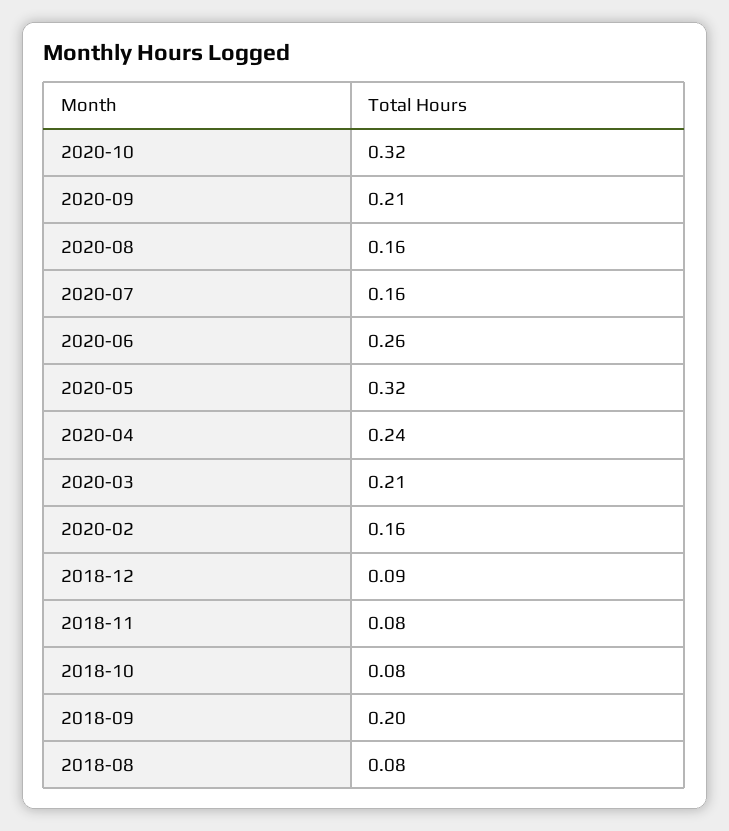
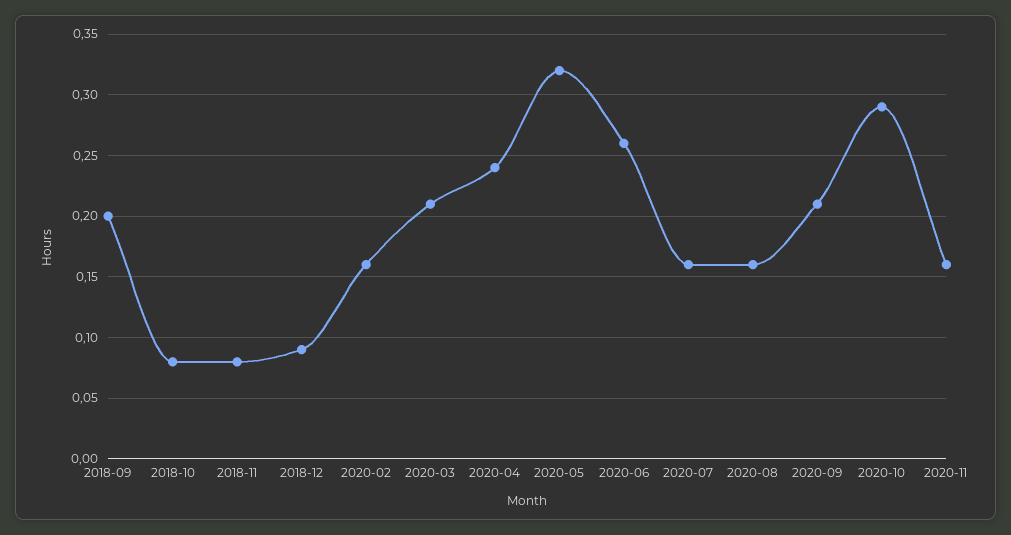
2020-10: 0.32 -> 0.29
2018-08: 0.08 -> none
2020-11: none -> 0.16

